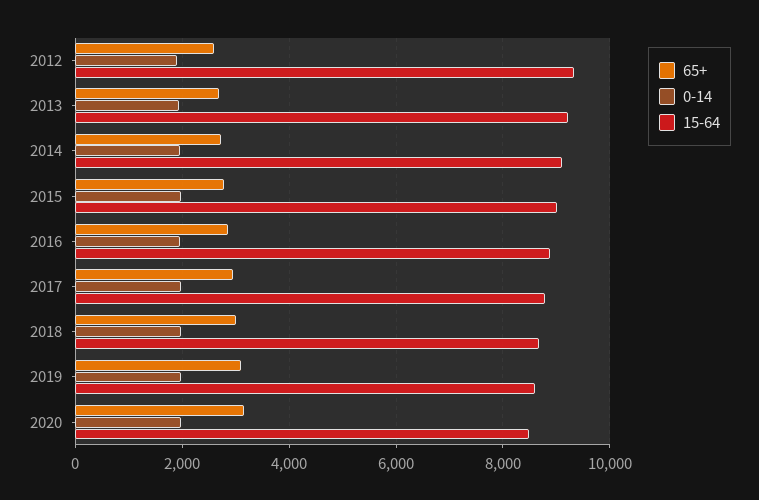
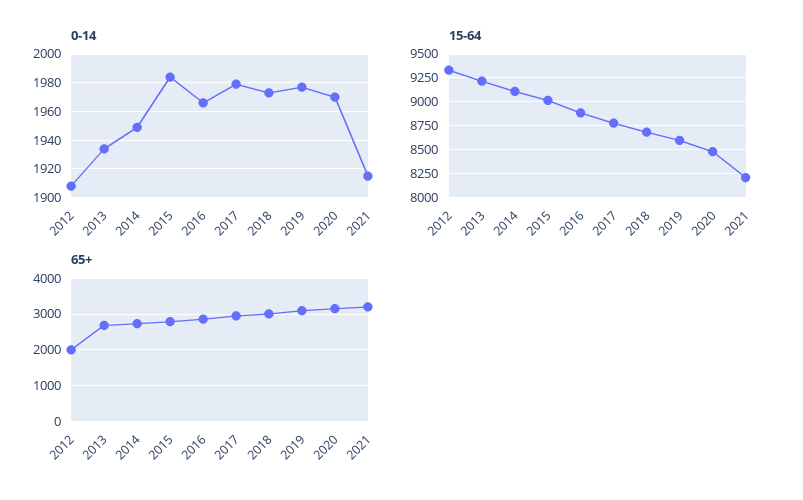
65+, 2012: 2600 -> 2000
0-14, 2021: none -> 1915
15-64, 2021: none -> 8250
65+, 2021: none -> 3200

